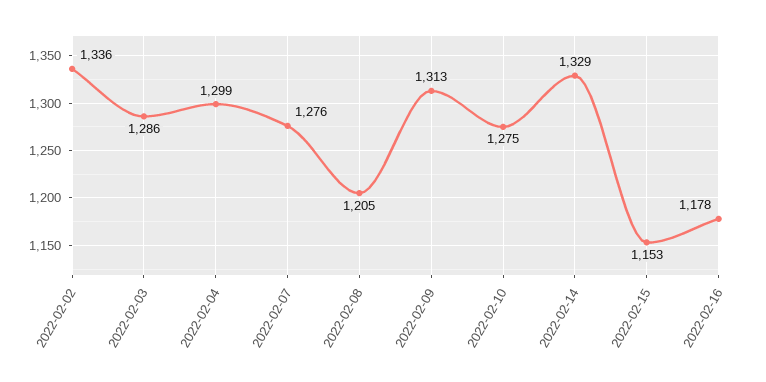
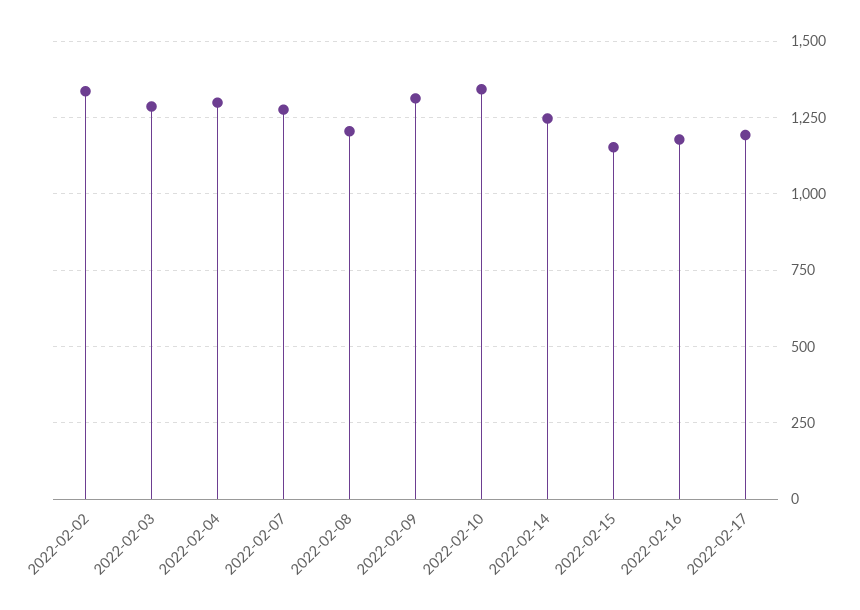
2022-02-10: 1275 -> 1350
2022-02-14: 1329 -> 1250
2022-02-17: none -> 1200

